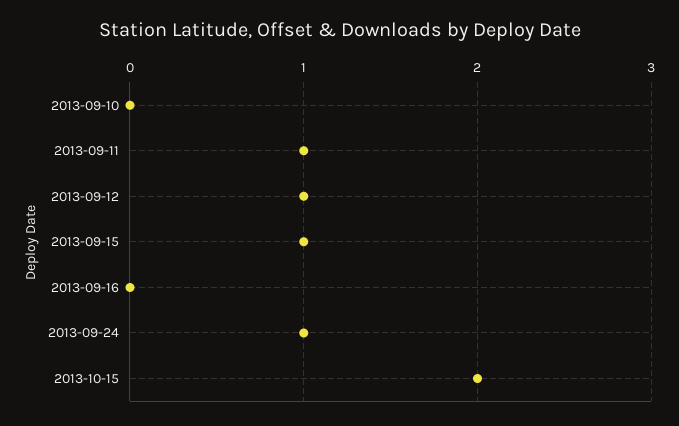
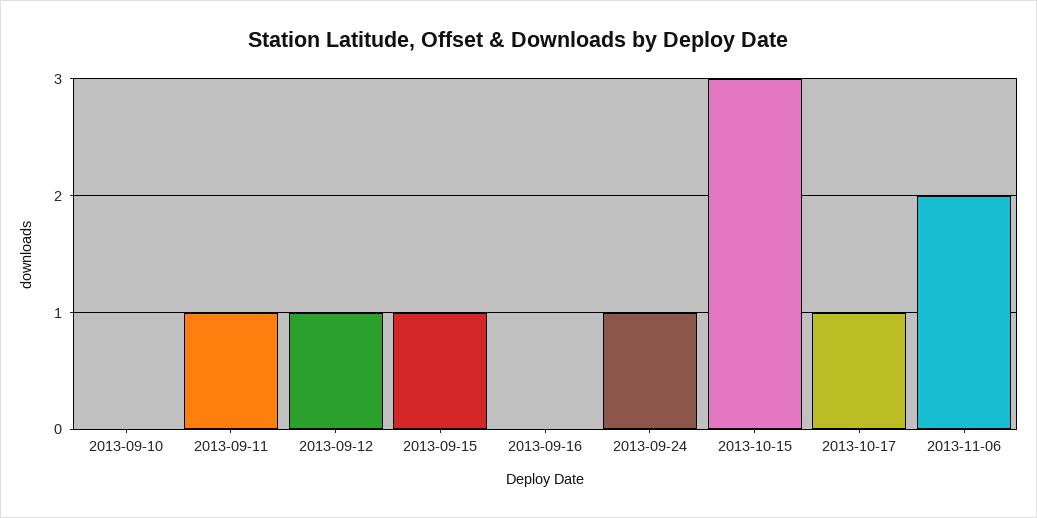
2013-10-15: 2 -> 3
2013-10-17: none -> 1
2013-11-06: none -> 2

